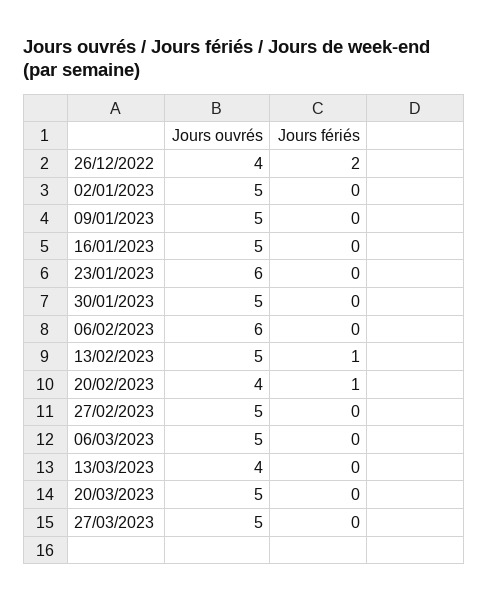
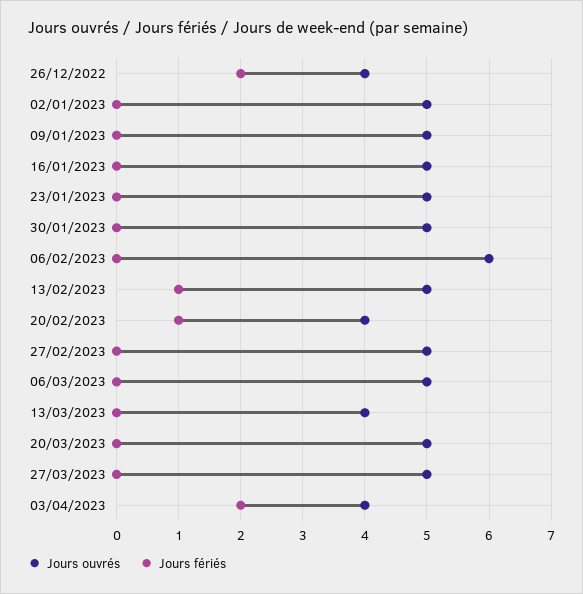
Jours ouvrés, 23/01/2023: 6 -> 5
Jours ouvrés, 03/04/2023: none -> 4
Jours fériés, 03/04/2023: none -> 2

